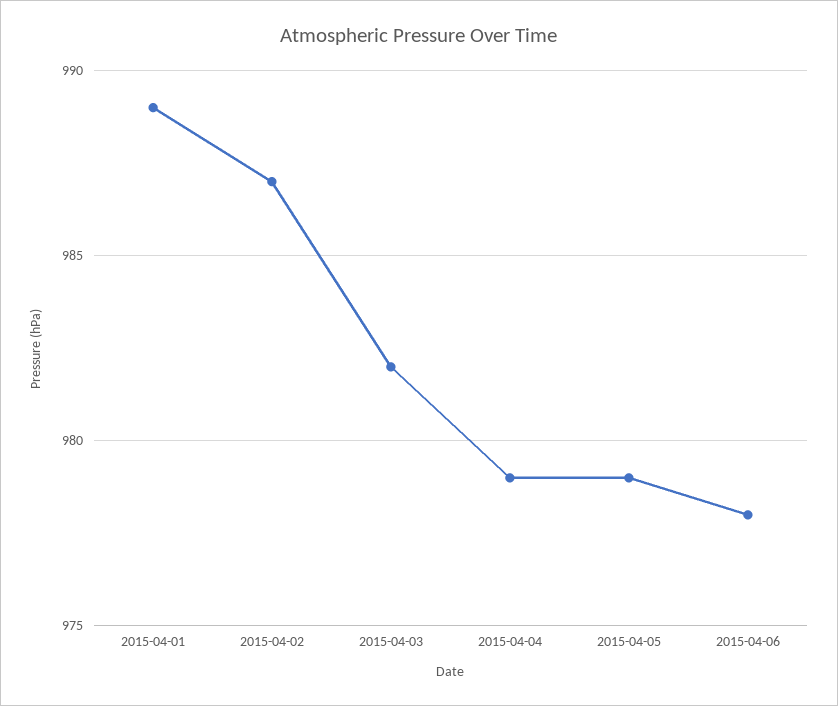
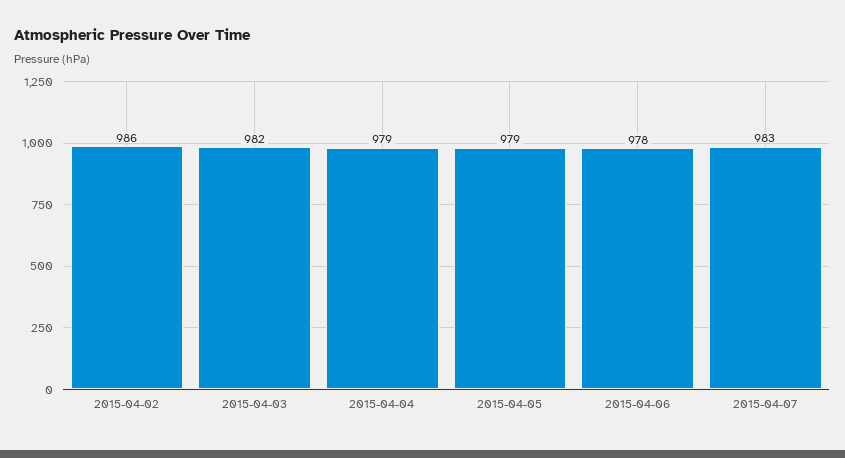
2015-04-01: 989 -> none
2015-04-02: 987 -> 986
2015-04-07: none -> 983

